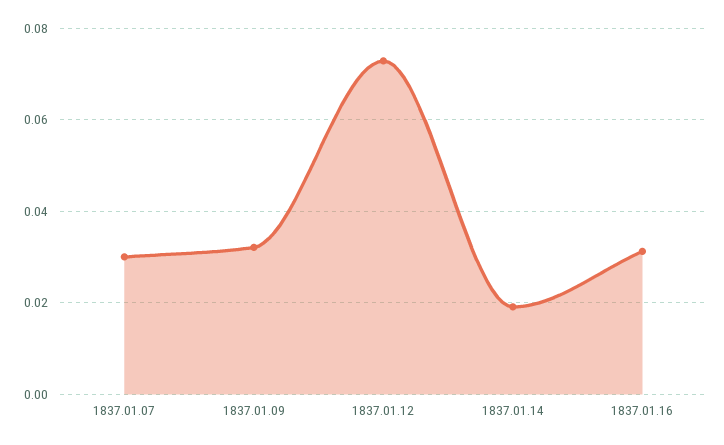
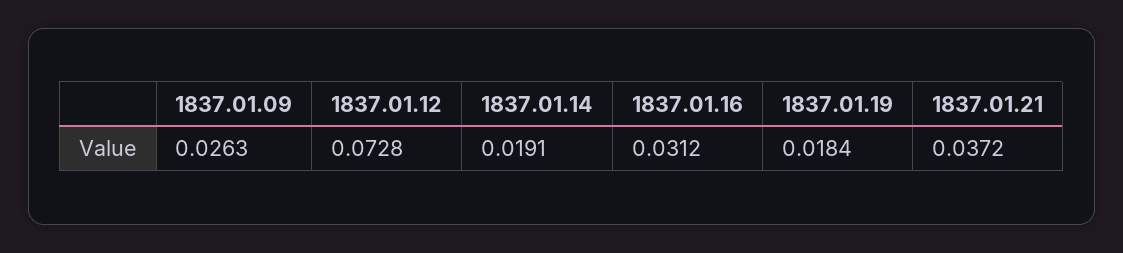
1837.01.07: 0.03 -> none
1837.01.09: 0.032 -> 0.0263
1837.01.19: none -> 0.0184
1837.01.21: none -> 0.0372

